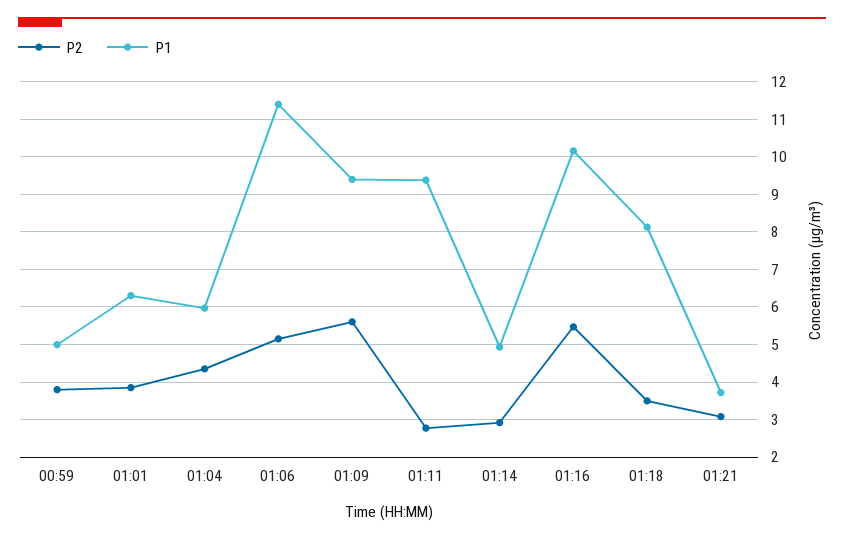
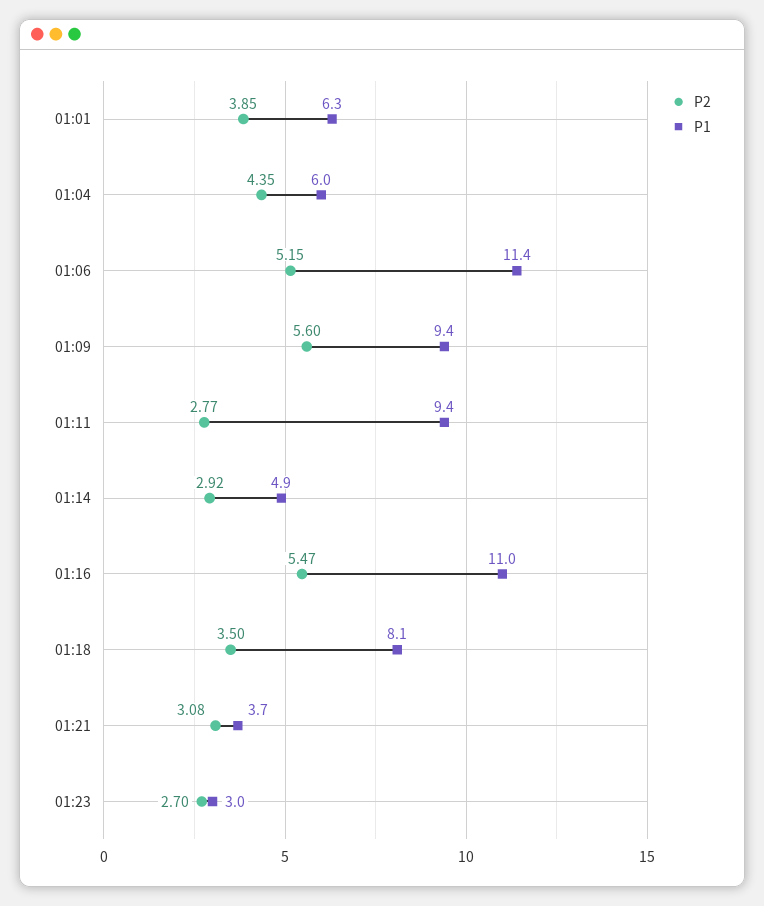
P2, 00:59: 3.8 -> none
P1, 00:59: 5 -> none
P1, 01:16: 10.2 -> 11
P2, 01:23: none -> 2.7
P1, 01:23: none -> 3

